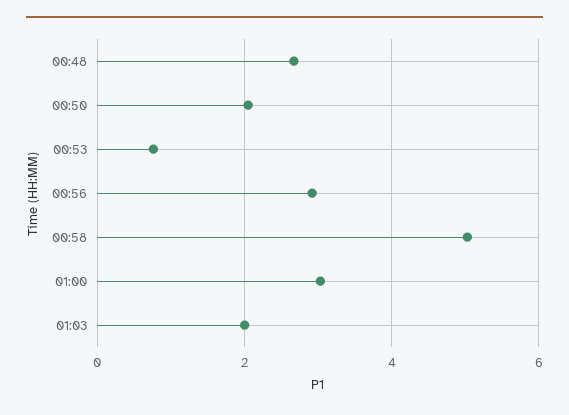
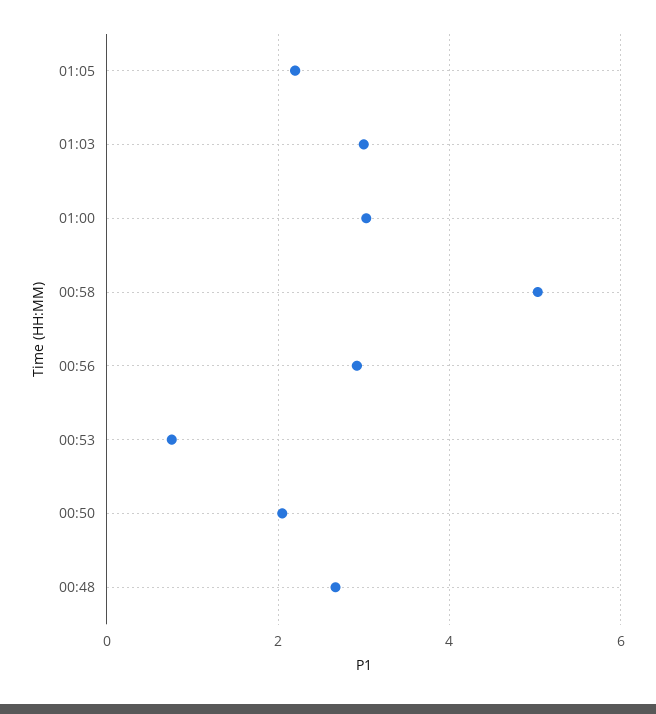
01:03: 2 -> 3
01:05: none -> 2.2

